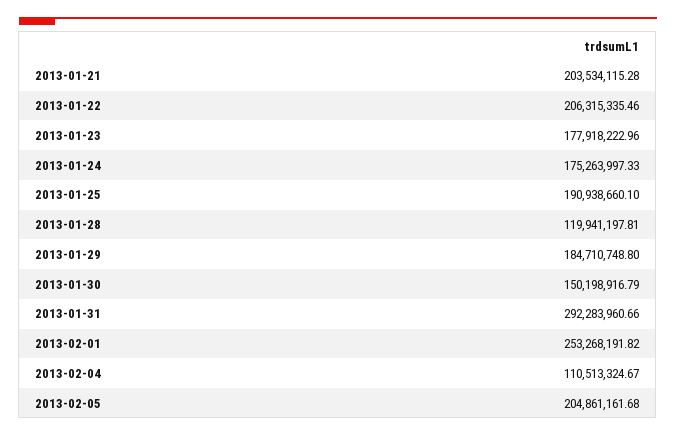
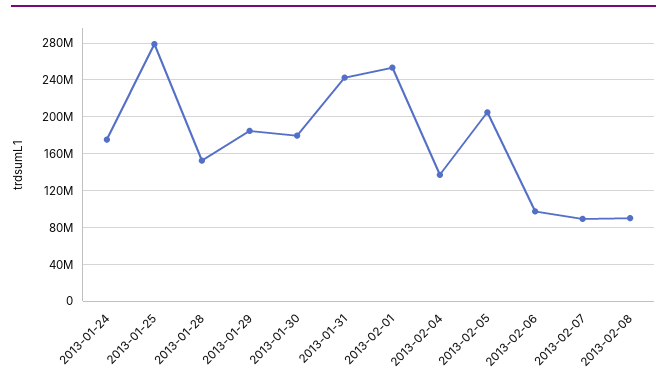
2013-01-21: 203534115.28 -> none
2013-01-22: 206315335.46 -> none
2013-01-23: 177918222.96 -> none
2013-01-25: 190938660.1 -> 280000000
2013-01-28: 119941197.81 -> 150000000
2013-01-30: 150198916.79 -> 180000000
2013-01-31: 292283960.66 -> 240000000
2013-02-04: 110513324.67 -> 140000000
2013-02-06: none -> 100000000
2013-02-07: none -> 90000000
2013-02-08: none -> 90000000

